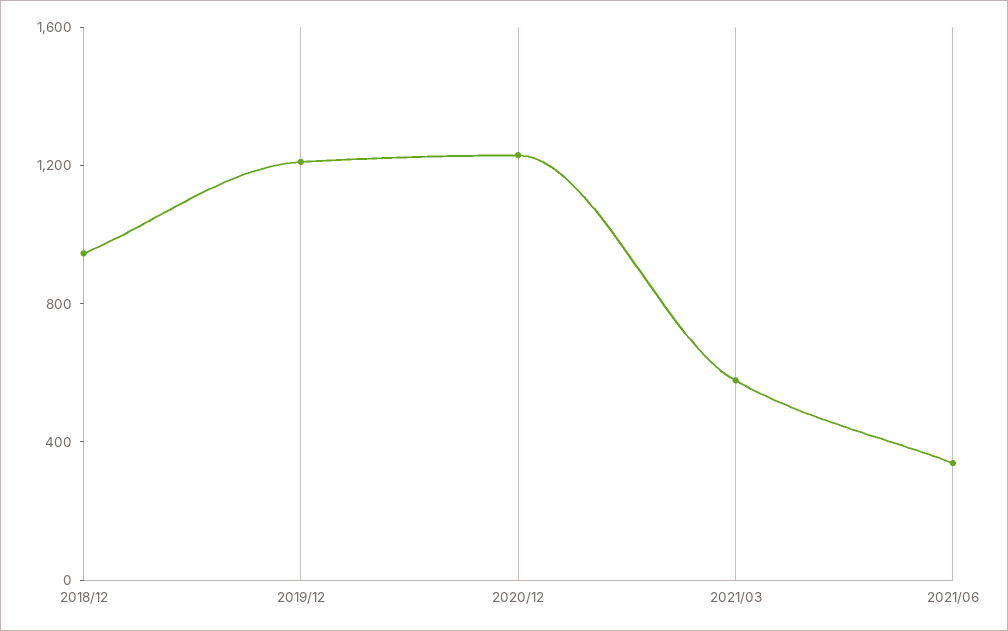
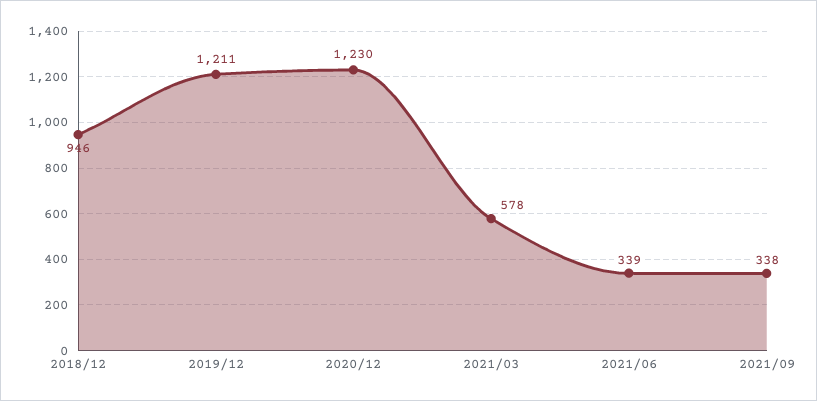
2021/09: none -> 338

